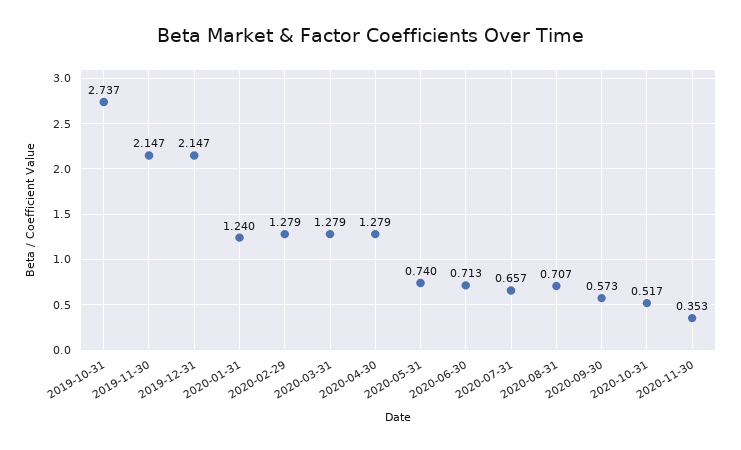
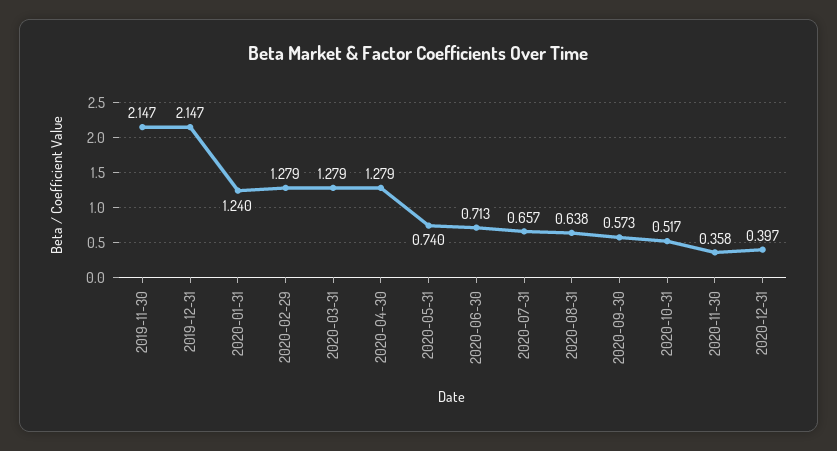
2019-10-31: 2.737 -> none
2020-08-31: 0.707 -> 0.638
2020-11-30: 0.353 -> 0.358
2020-12-31: none -> 0.397

